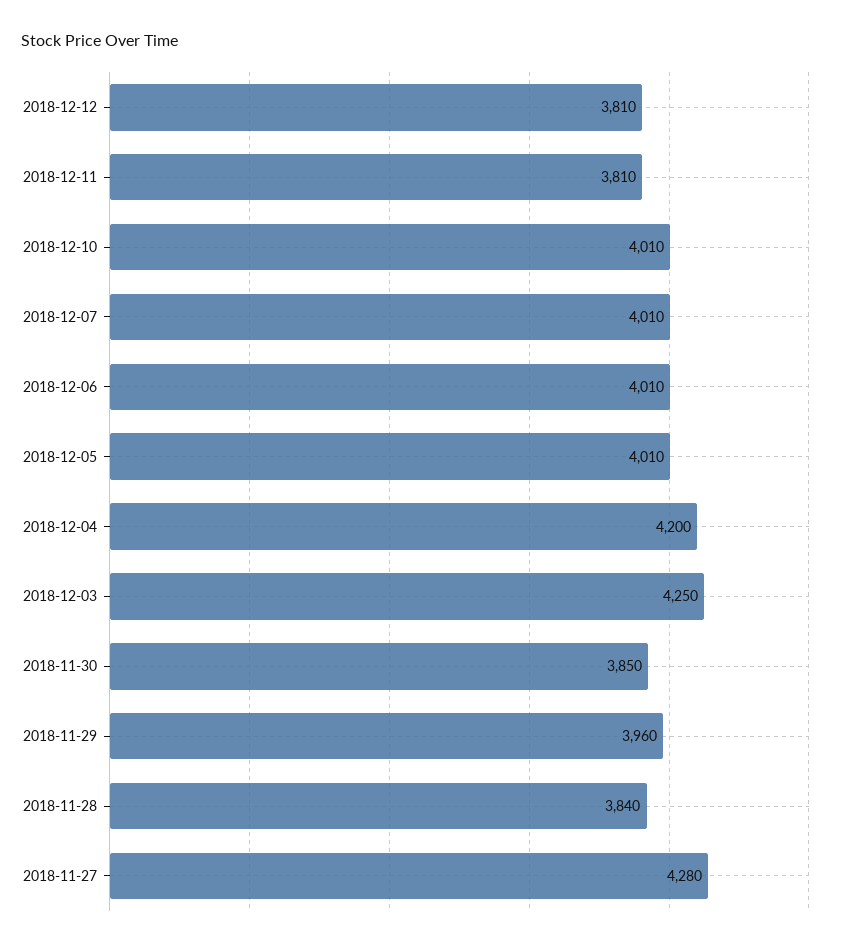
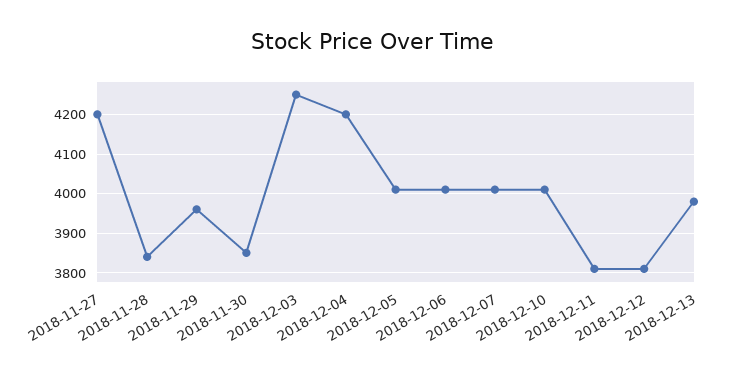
2018-11-27: 4280 -> 4200
2018-12-13: none -> 3980

